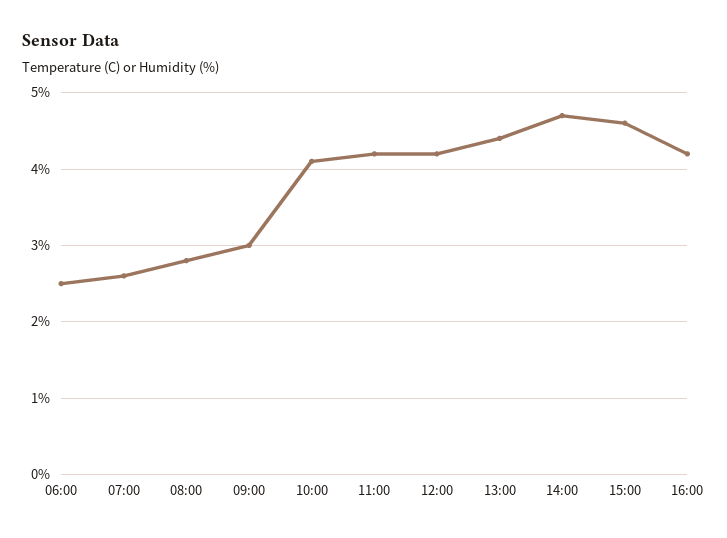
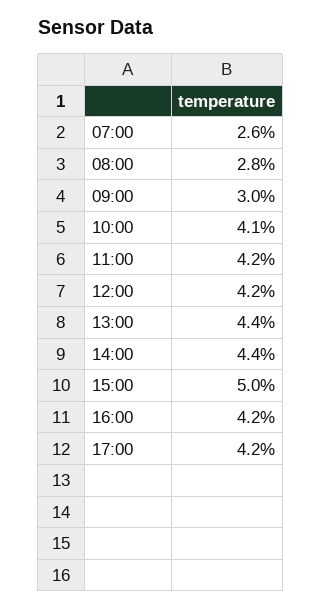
06:00: 2.5 -> none
14:00: 4.7 -> 4.4
15:00: 4.6 -> 5
17:00: none -> 4.2

